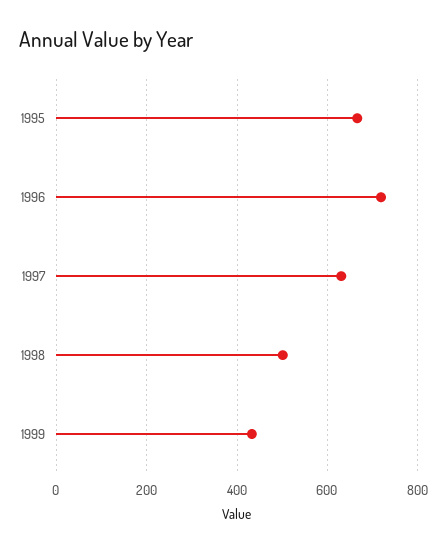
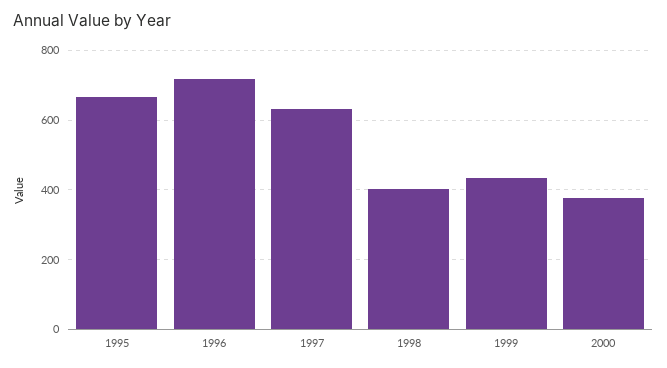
1998: 500 -> 400
2000: none -> 380

